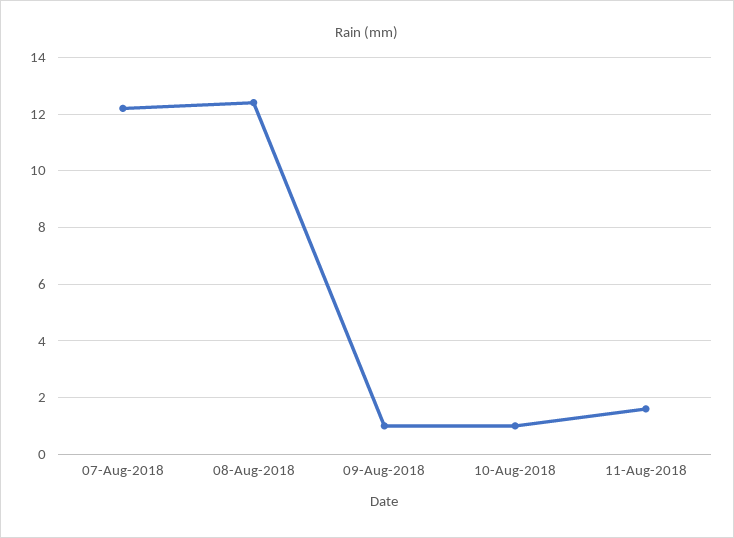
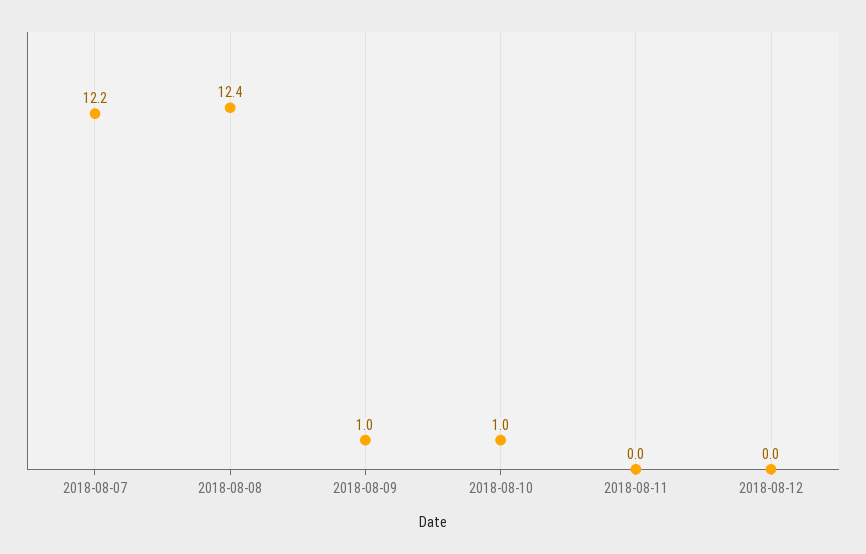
11-Aug-2018: 1.5 -> 0
2018-08-12: none -> 0

